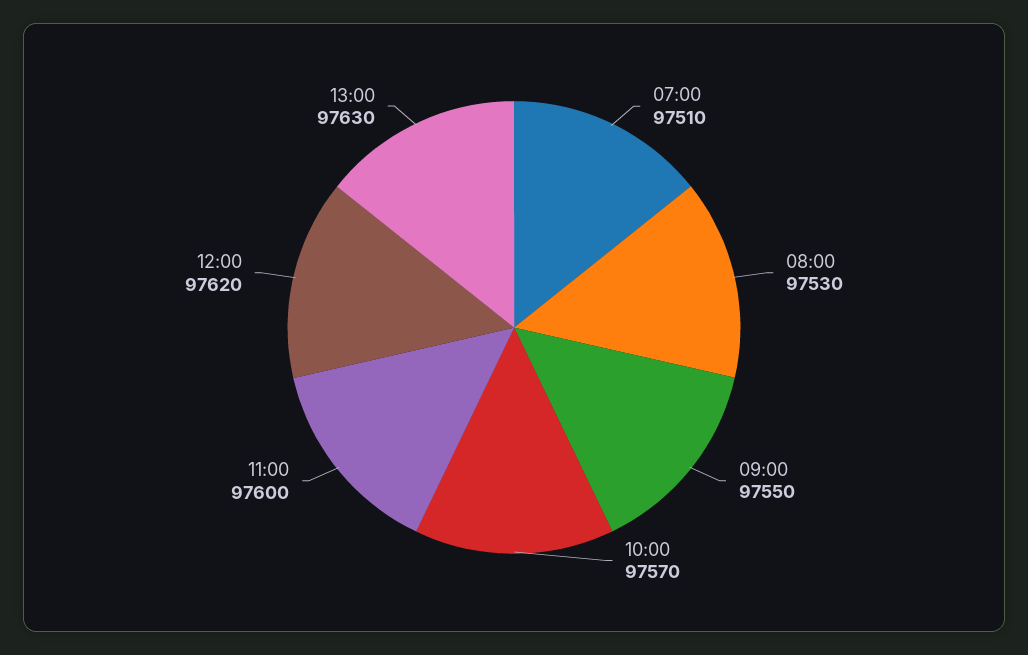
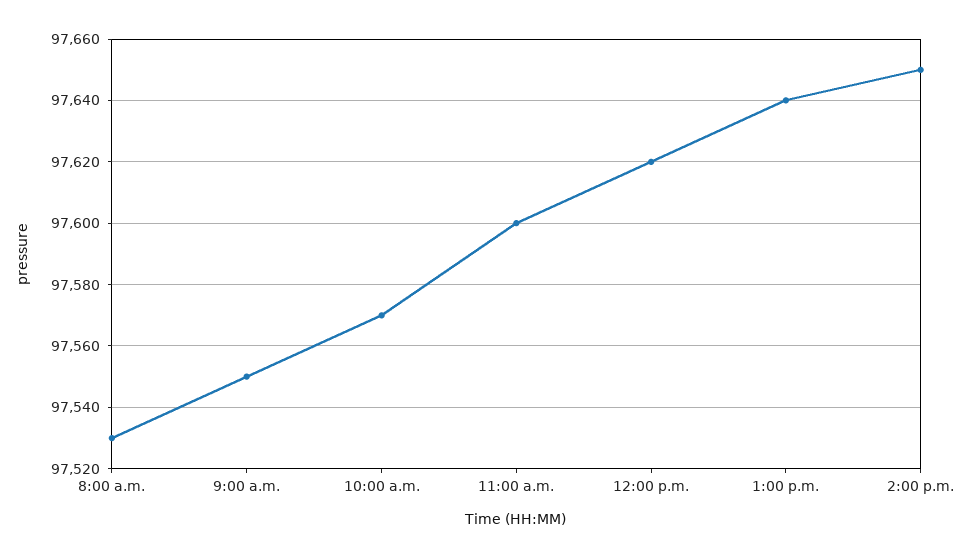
07:00: 97510 -> none
13:00: 97630 -> 97640
2:00 p.m.: none -> 97650

